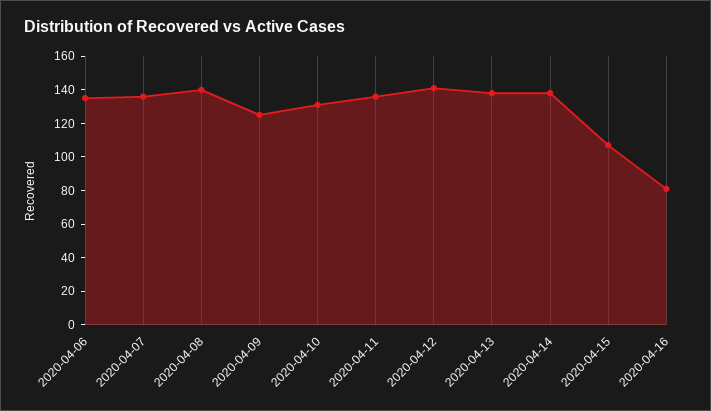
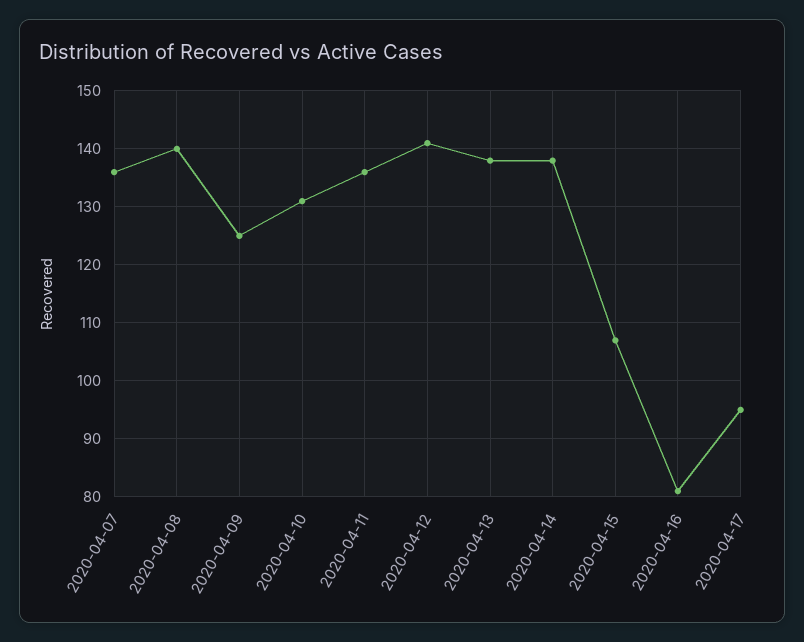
2020-04-06: 135 -> none
2020-04-17: none -> 95

